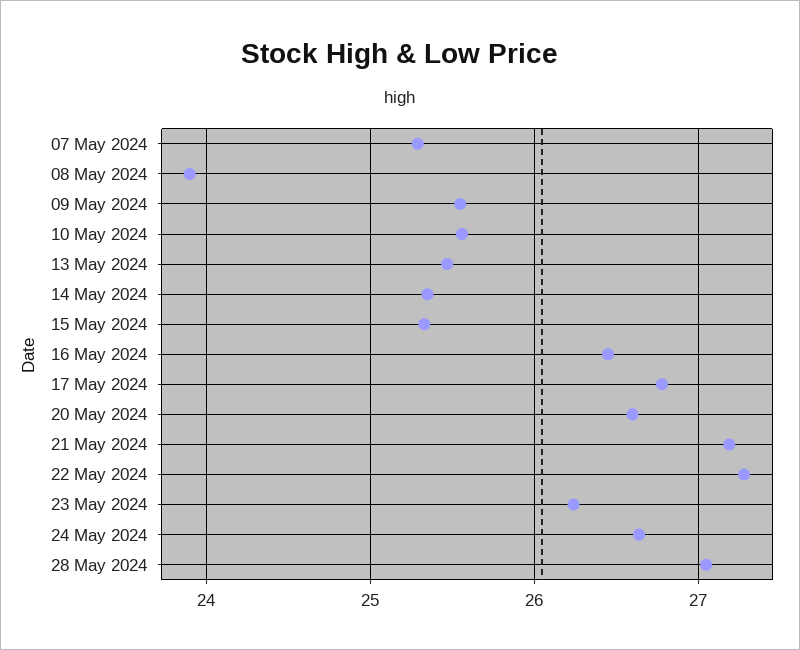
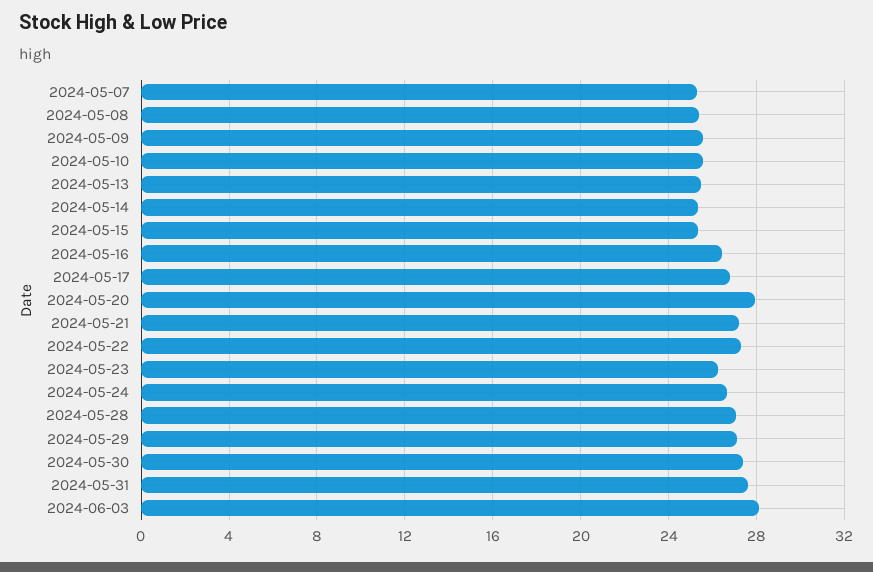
08 May 2024: 23.9 -> 25.5
20 May 2024: 26.6 -> 28
2024-05-29: none -> 27
2024-05-30: none -> 27.5
2024-05-31: none -> 27.5
2024-06-03: none -> 28

